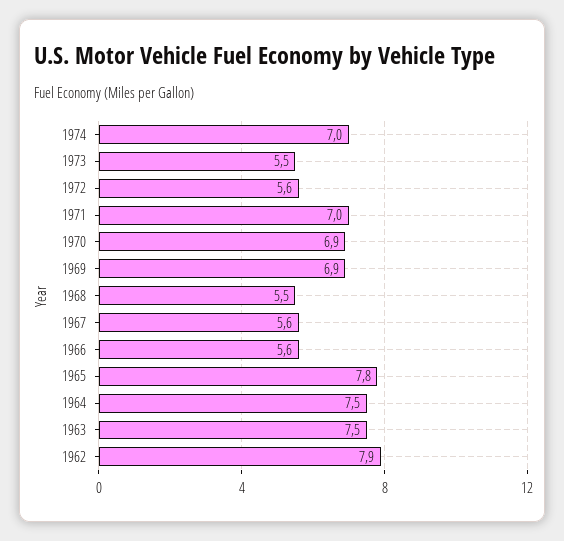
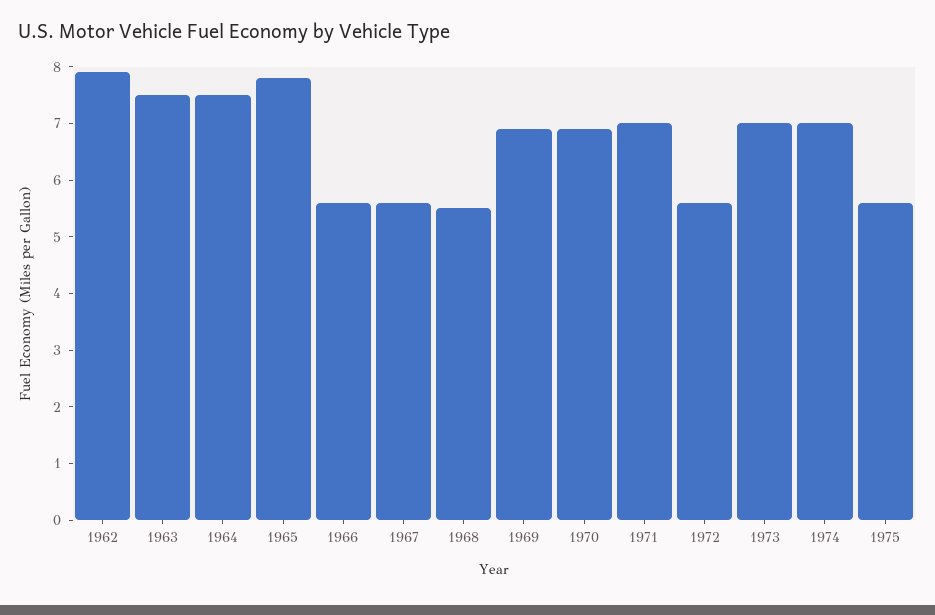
1973: 5.5 -> 7
1975: none -> 5.5

